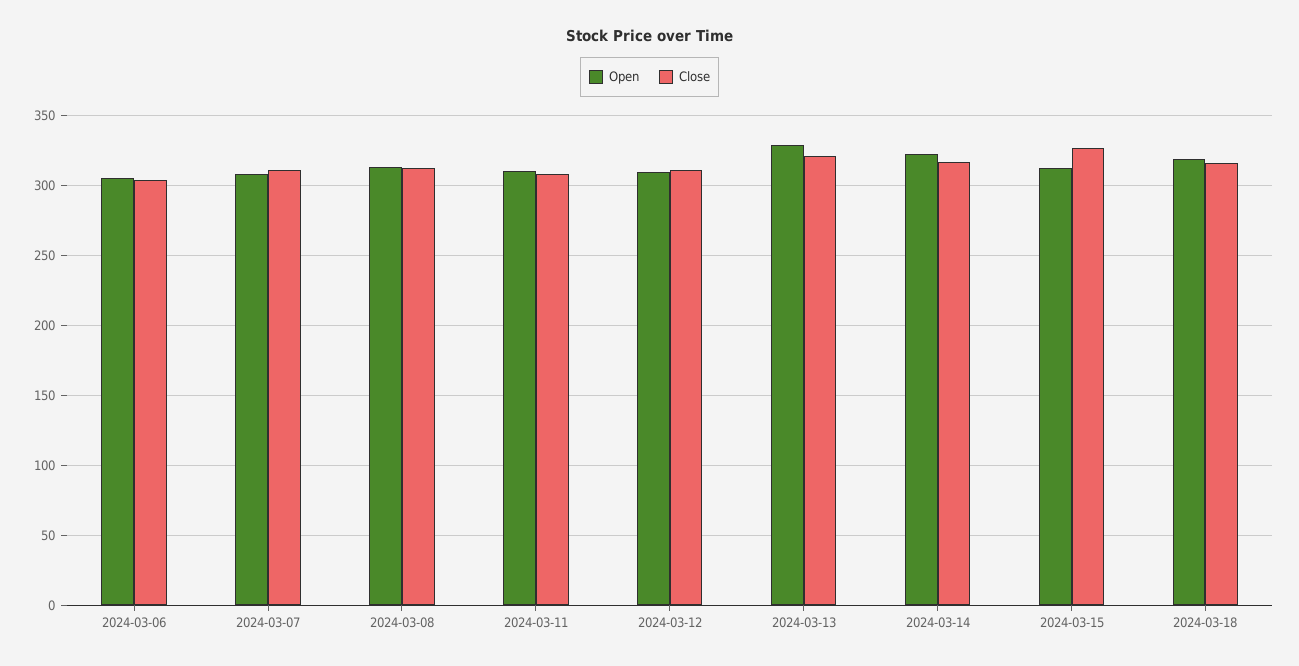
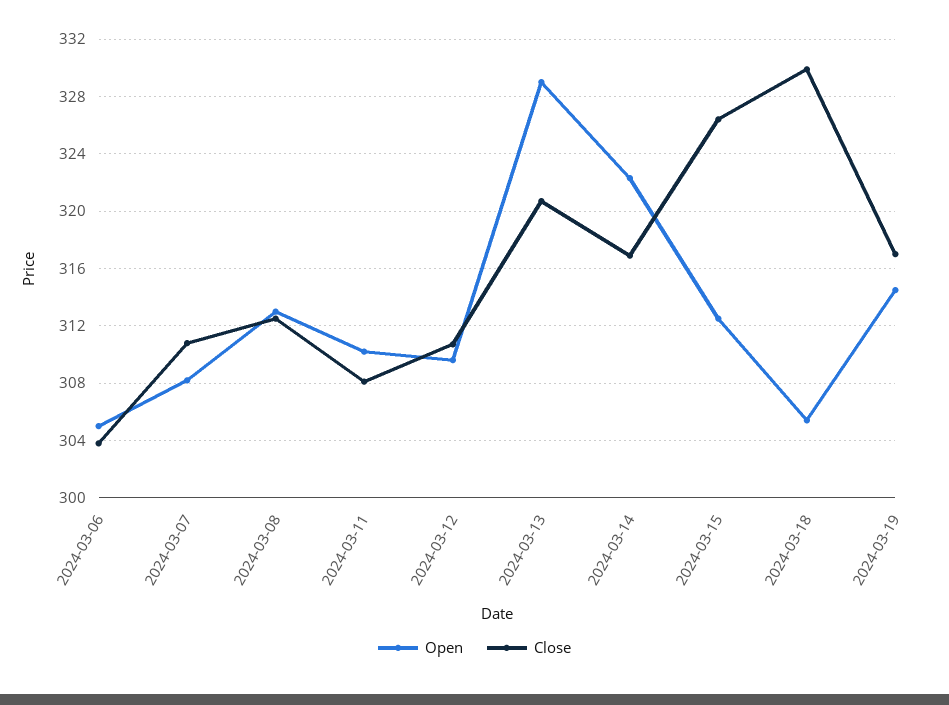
Open, 2024-03-18: 320 -> 305.5
Close, 2024-03-18: 315 -> 330
Open, 2024-03-19: none -> 314.5
Close, 2024-03-19: none -> 317

